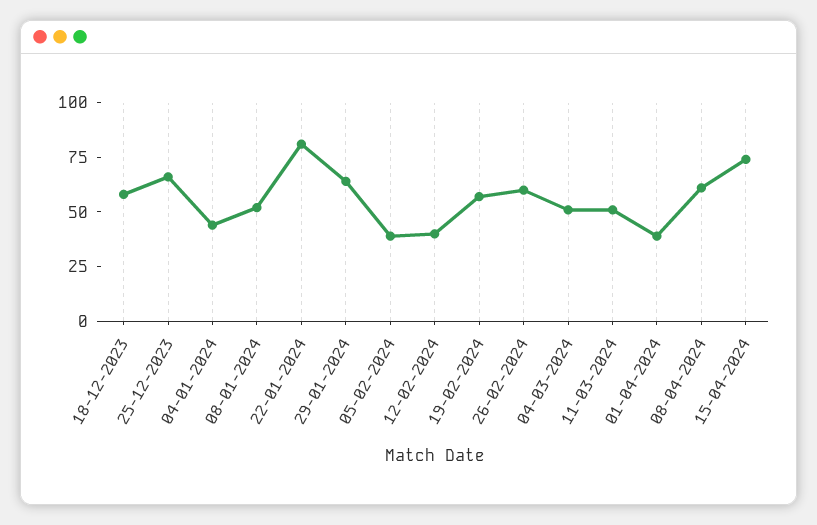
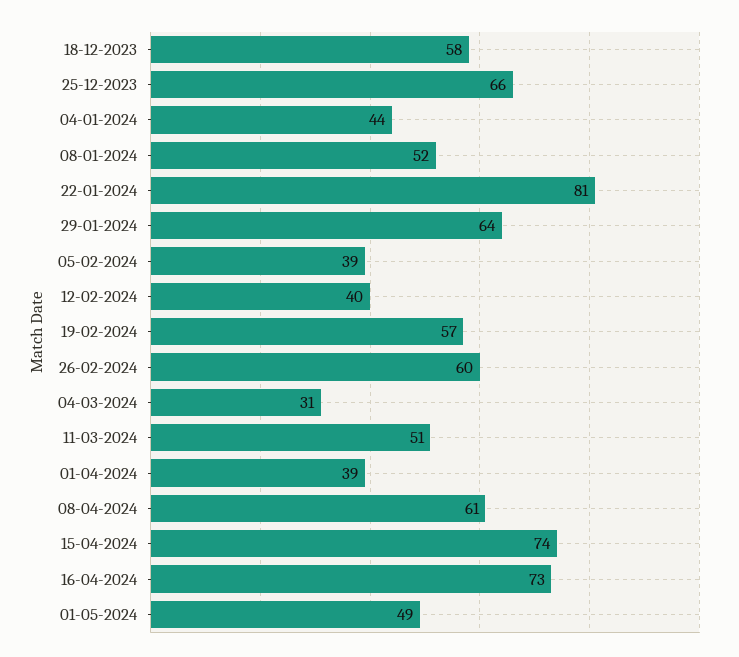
04-03-2024: 50 -> 31
16-04-2024: none -> 73
01-05-2024: none -> 49

